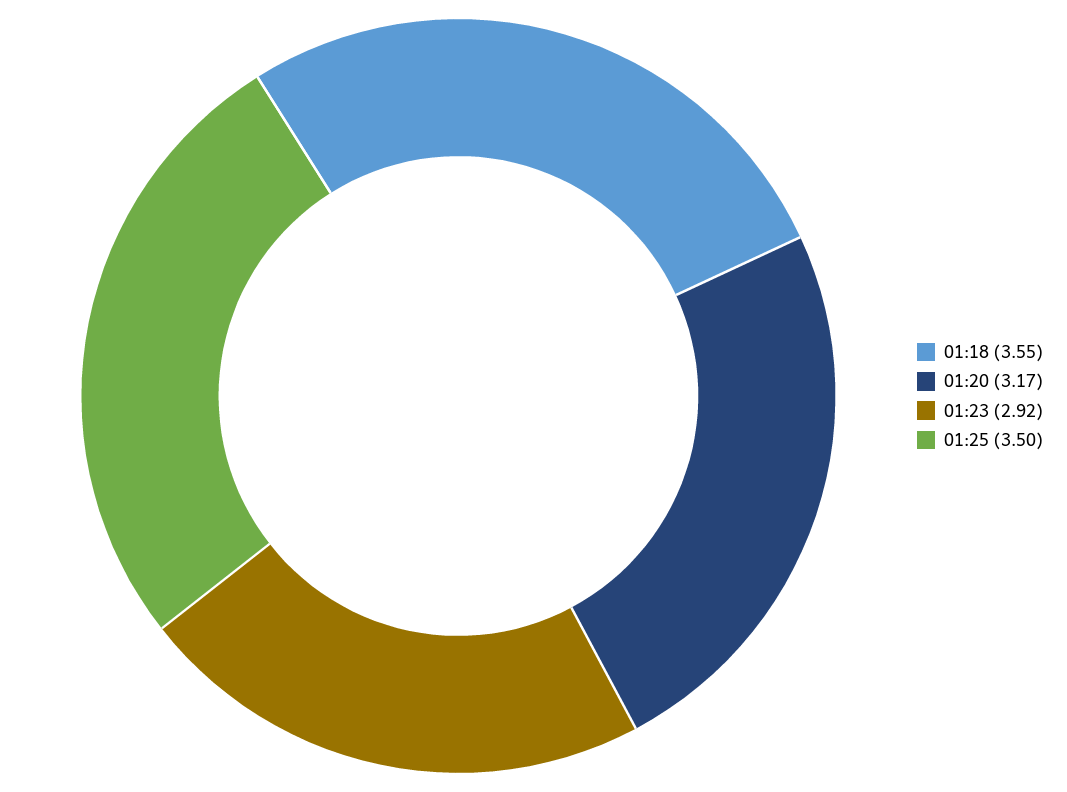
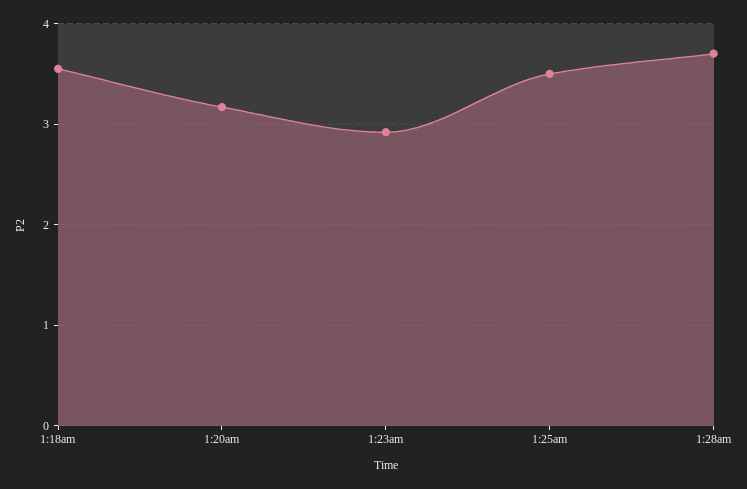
1:28am: none -> 3.7

